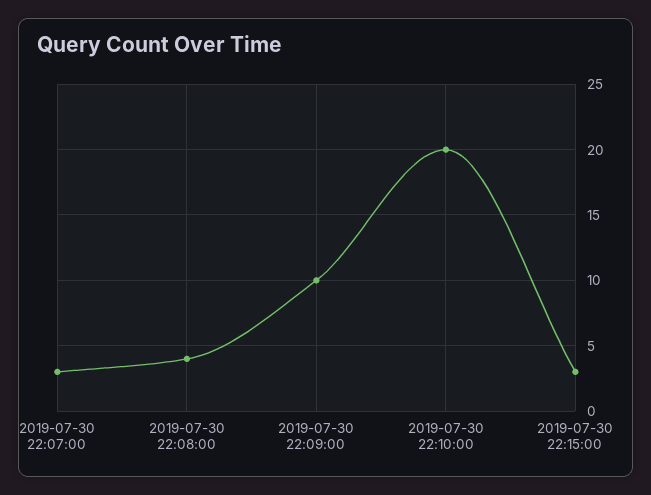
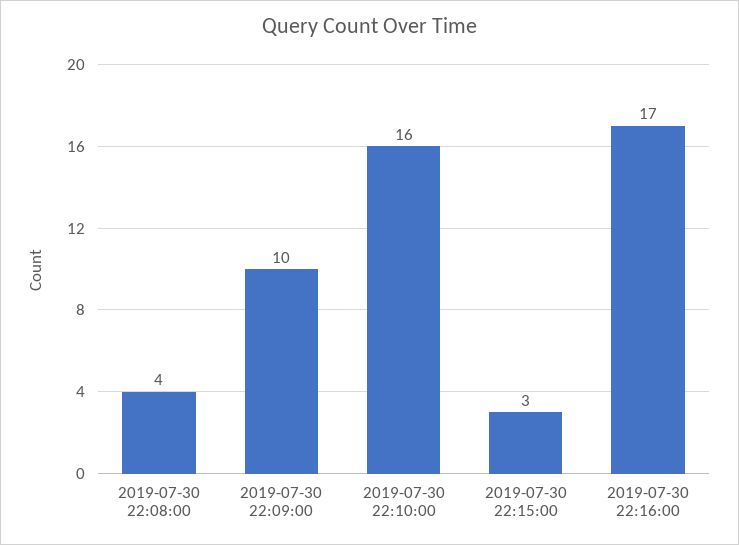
2019-07-30 22:07:00: 3 -> none
2019-07-30 22:10:00: 20 -> 16
2019-07-30 22:16:00: none -> 17

